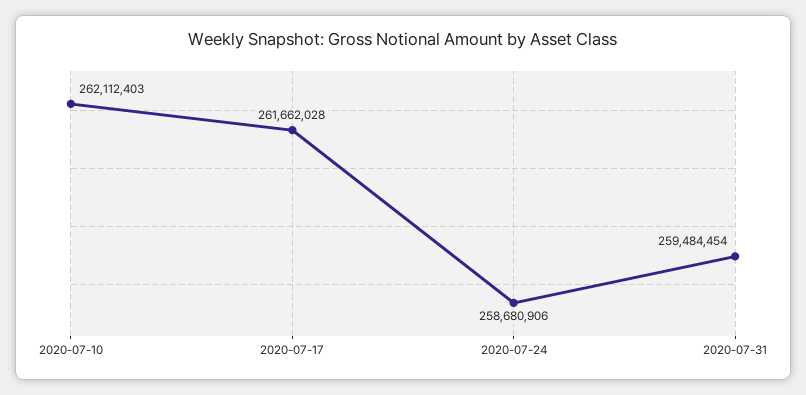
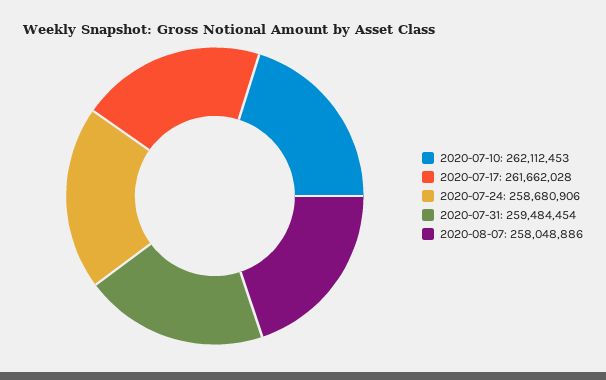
2020-07-10: 262112403 -> 262112453
2020-08-07: none -> 258048886

